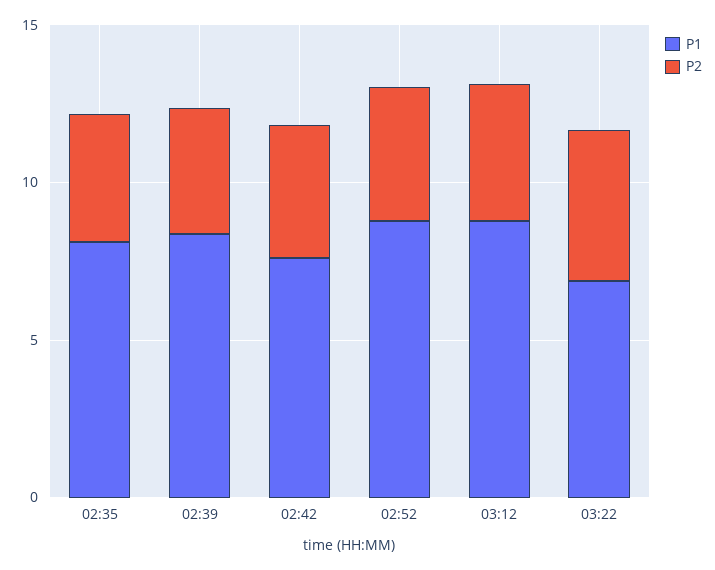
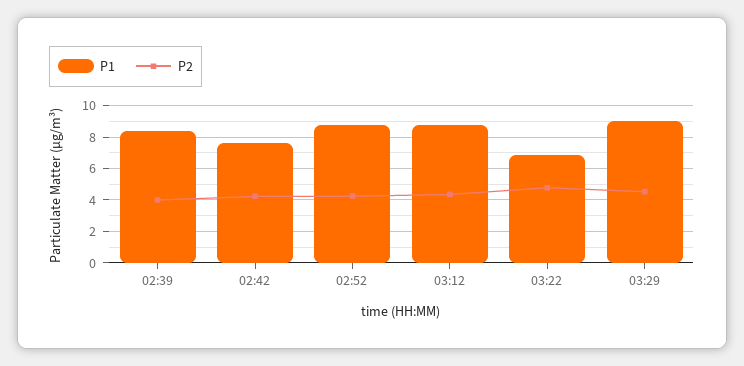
P1, 02:35: 8 -> none
P2, 02:35: 4 -> none
P1, 03:29: none -> 9
P2, 03:29: none -> 4.5

